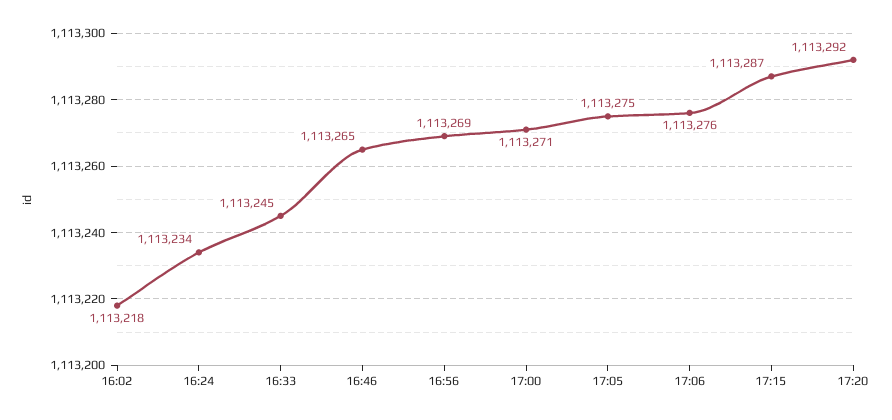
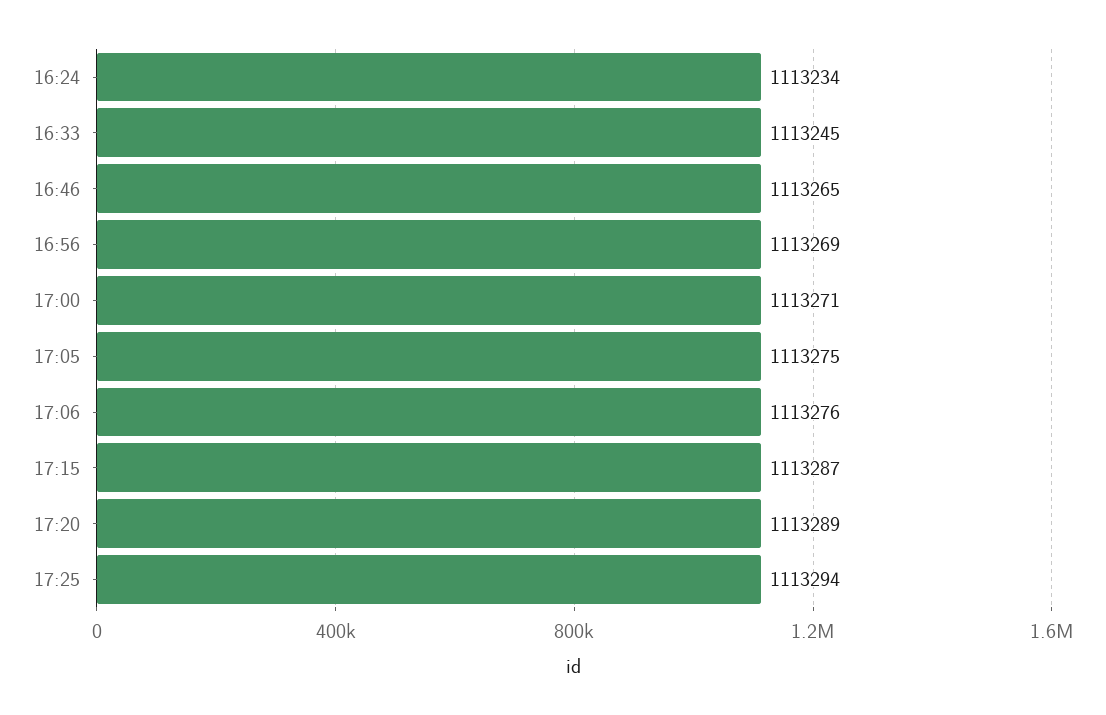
16:02: 1113218 -> none
17:20: 1113292 -> 1113289
17:25: none -> 1113294

